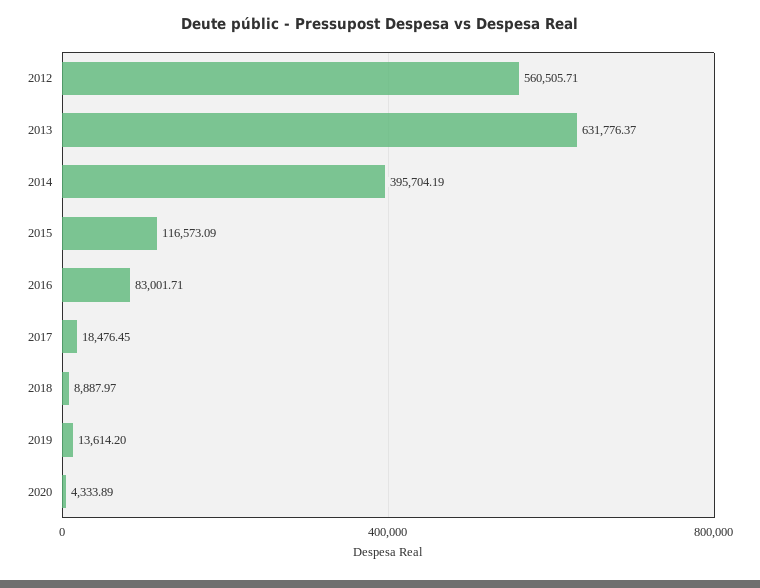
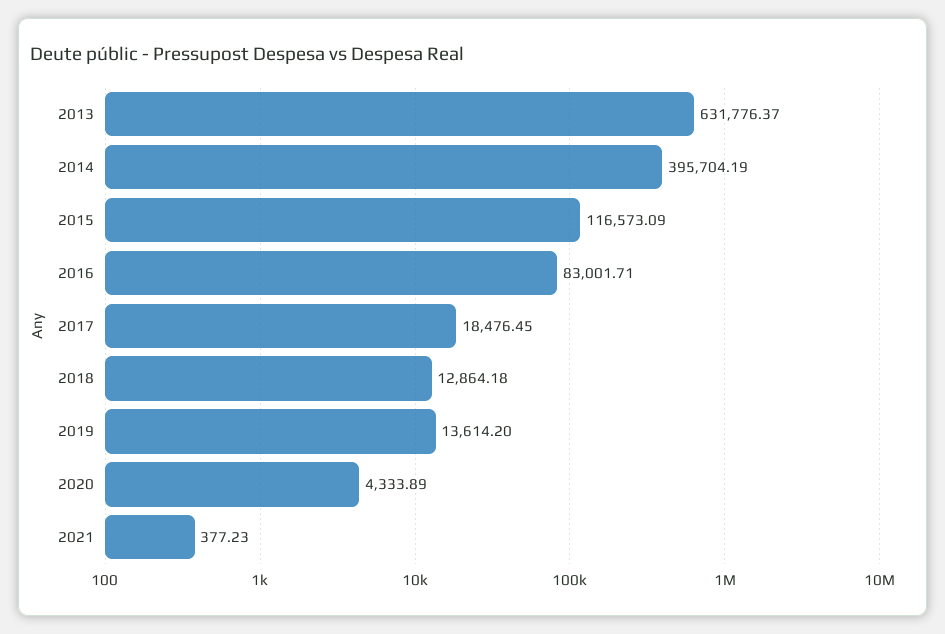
2012: 560505.71 -> none
2018: 8887.97 -> 12864.18
2021: none -> 377.23

